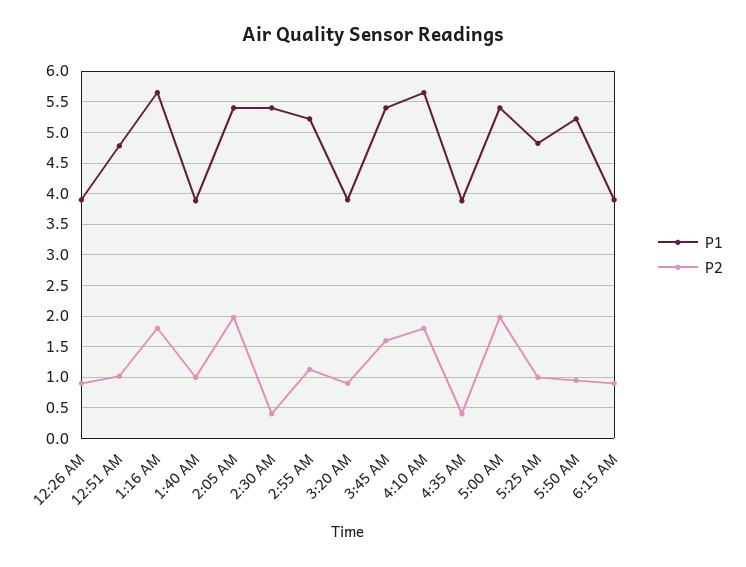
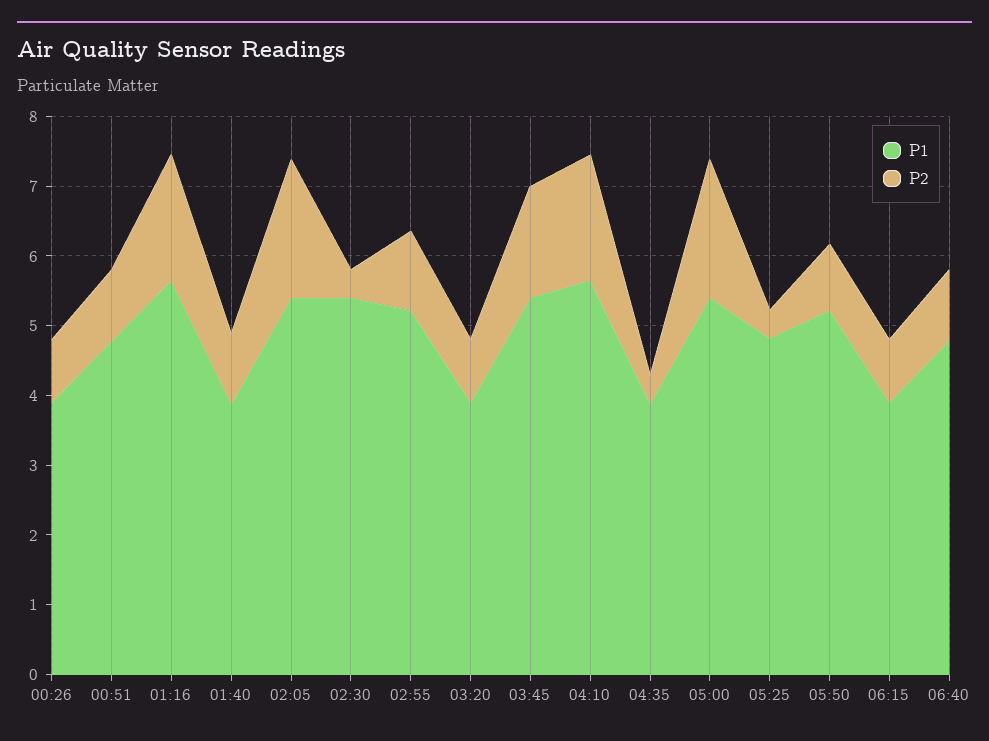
P2, 5:25 AM: 1 -> 0.4
P1, 06:40: none -> 4.8
P2, 06:40: none -> 1

